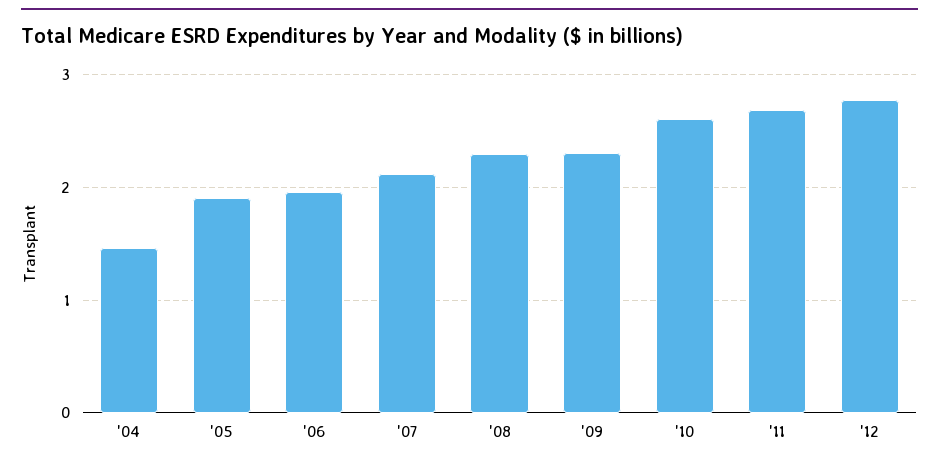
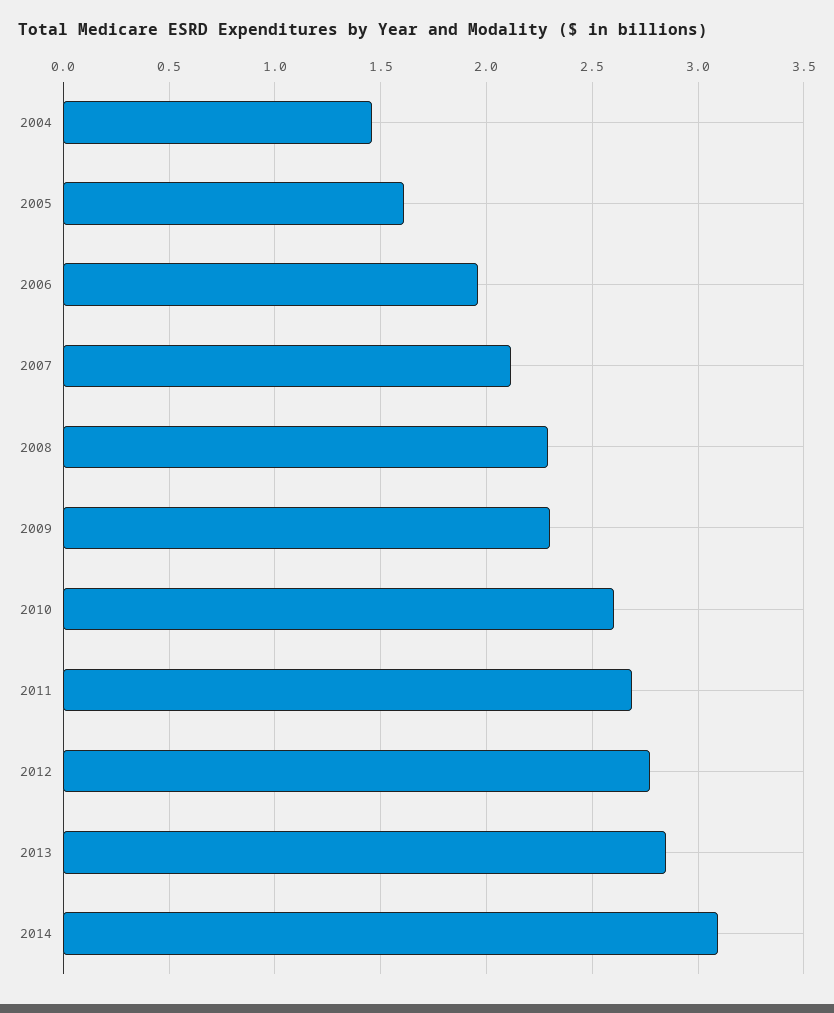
'05: 1.9 -> 1.6
2013: none -> 2.85
2014: none -> 3.1

